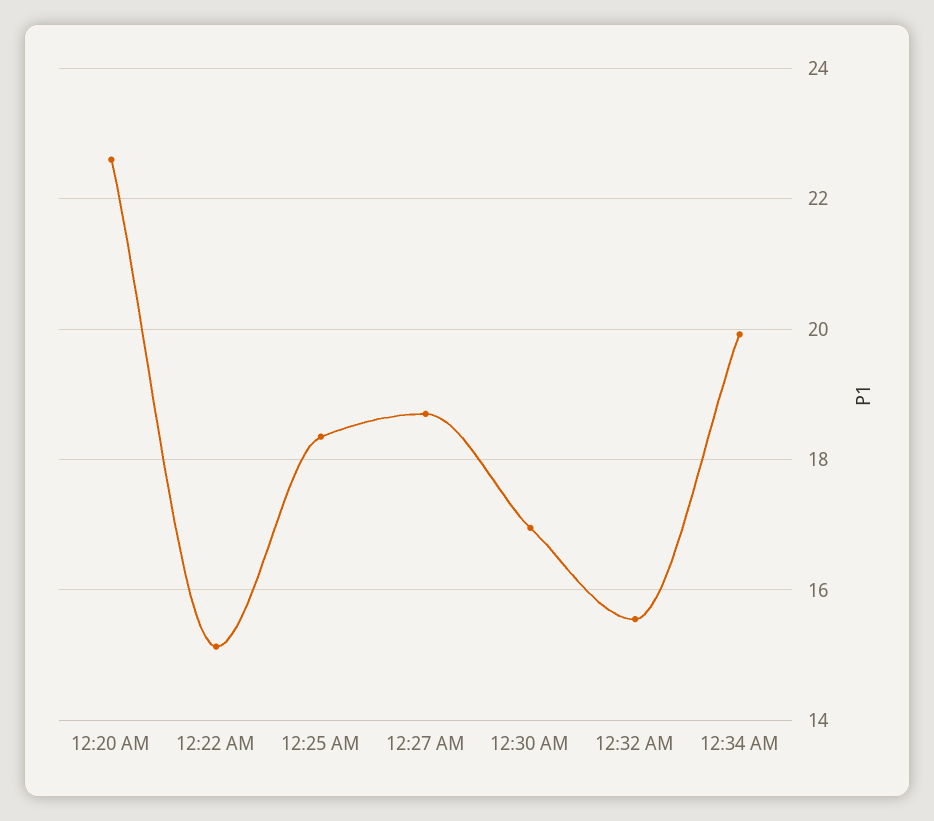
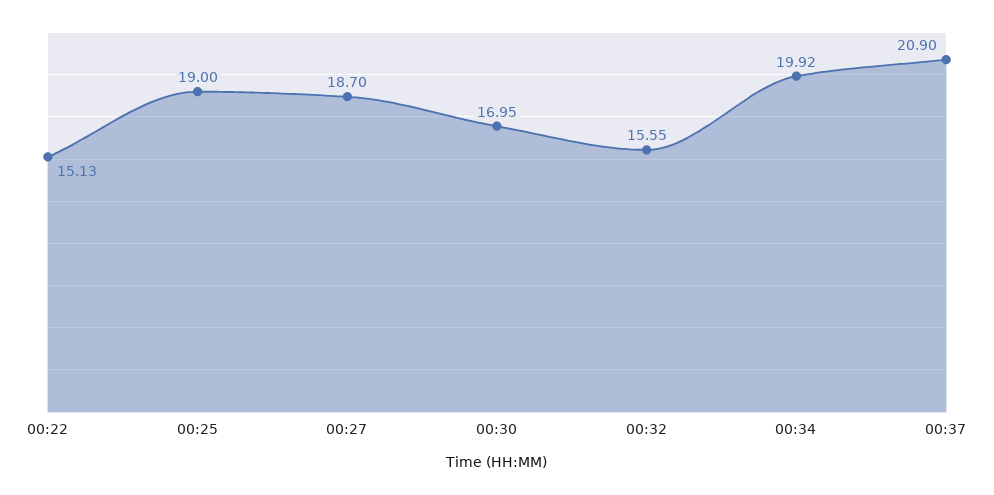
12:20 AM: 22.6 -> none
12:25 AM: 18.4 -> 19
00:37: none -> 20.9

